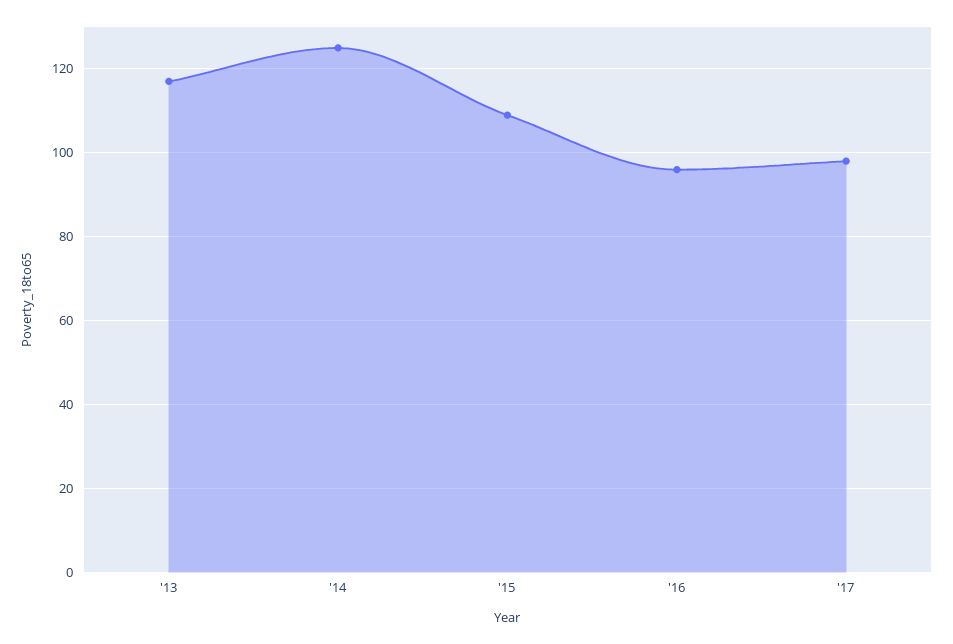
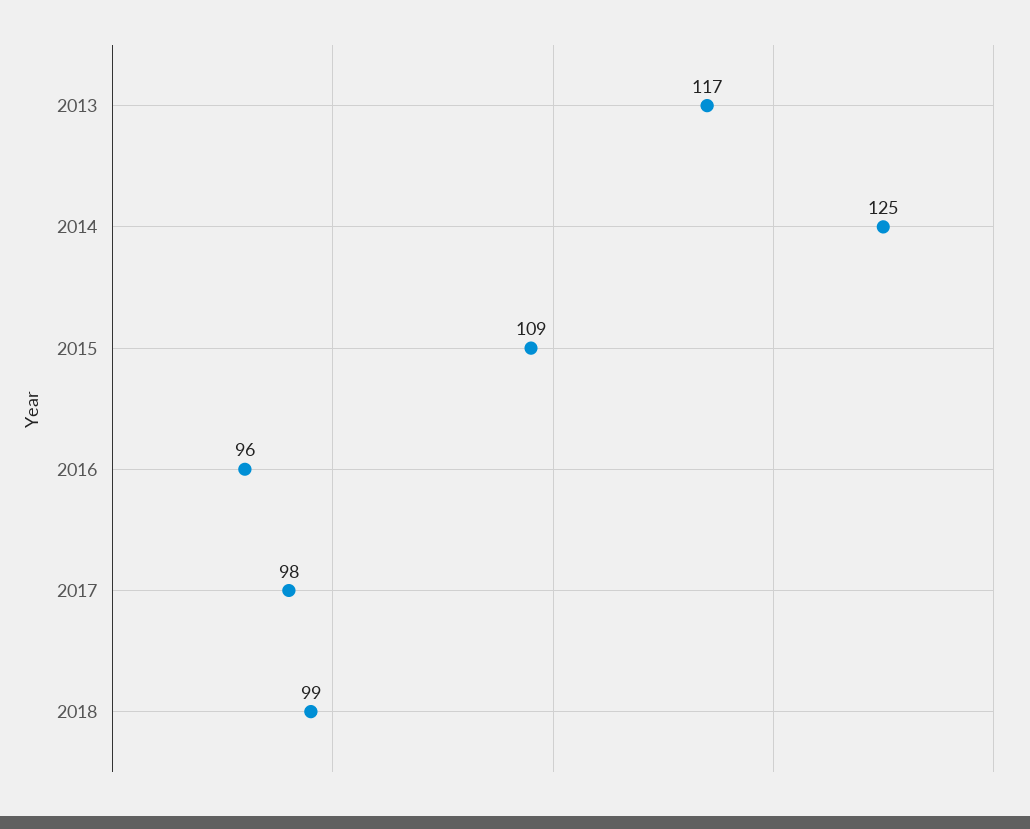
2018: none -> 99

